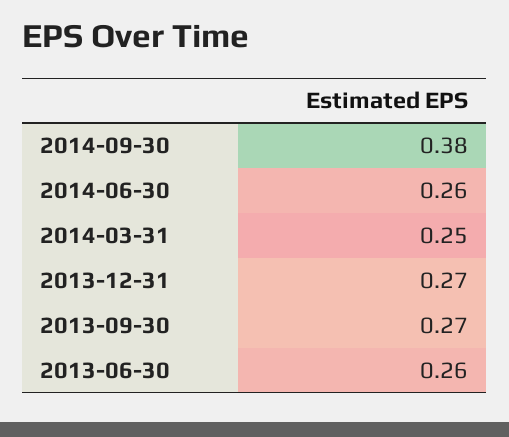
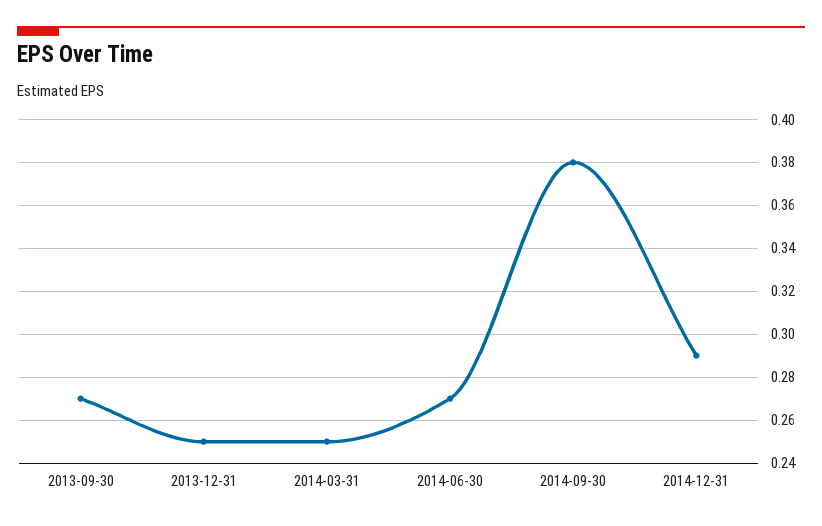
2014-06-30: 0.26 -> 0.27
2013-12-31: 0.27 -> 0.25
2013-06-30: 0.26 -> none
2014-12-31: none -> 0.29

